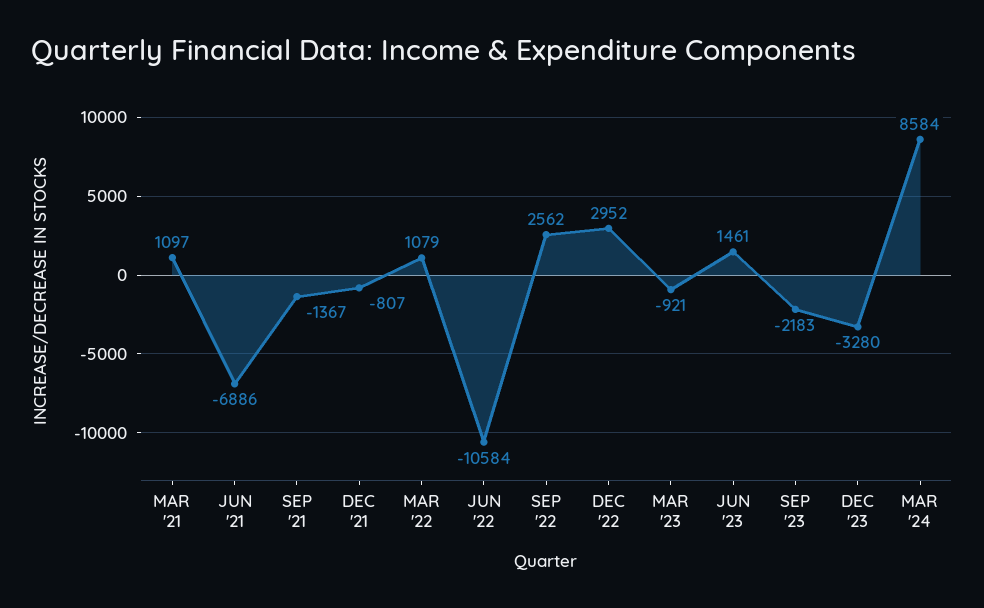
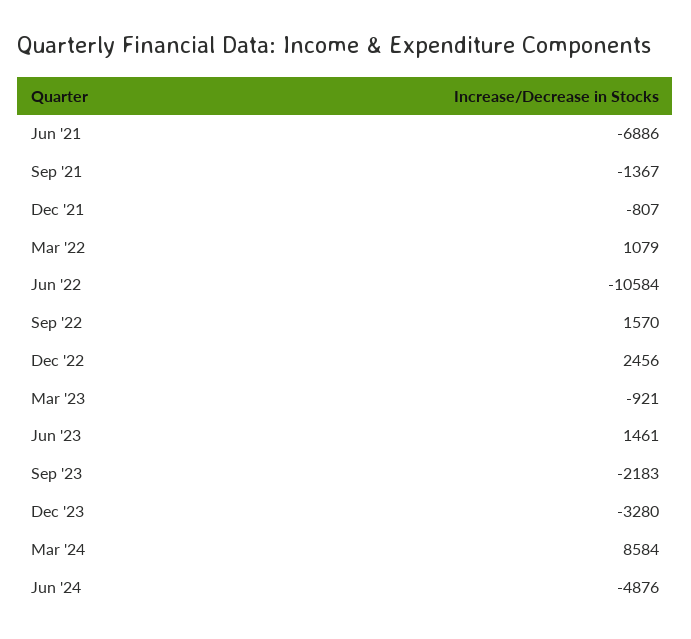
MAR '21: 1097 -> none
SEP '22: 2562 -> 1570
DEC '22: 2952 -> 2456
Jun '24: none -> -4876

